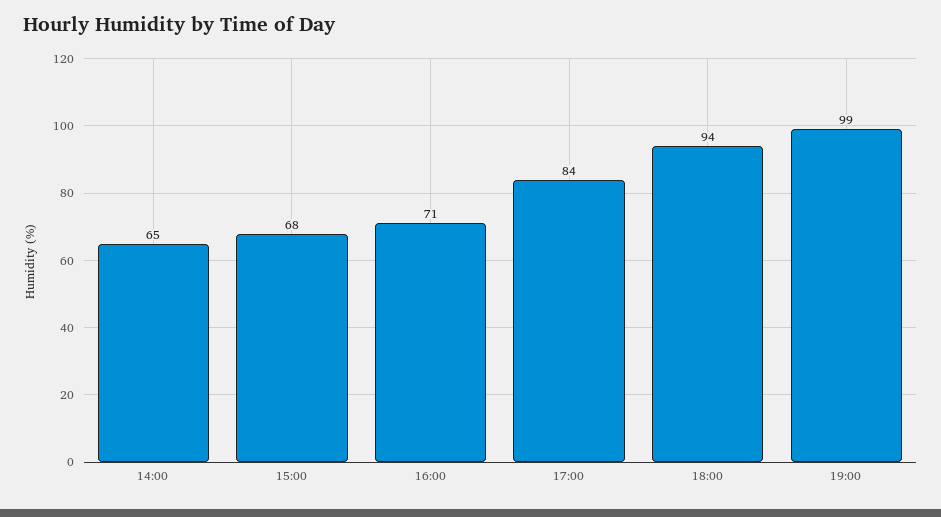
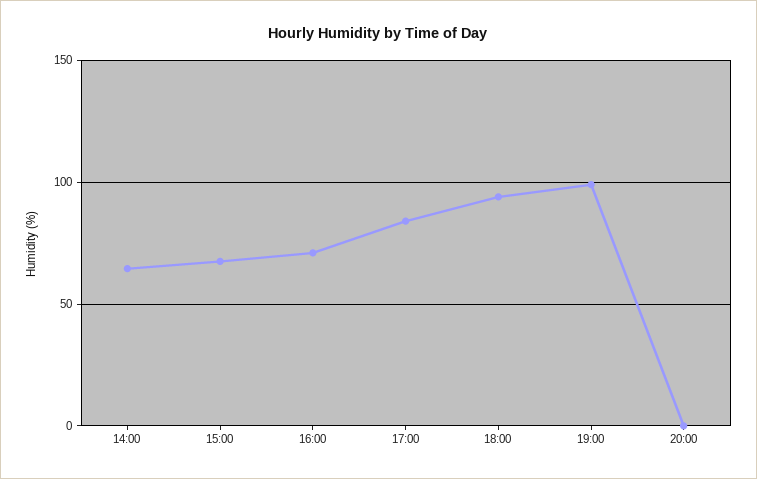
20:00: none -> 0

